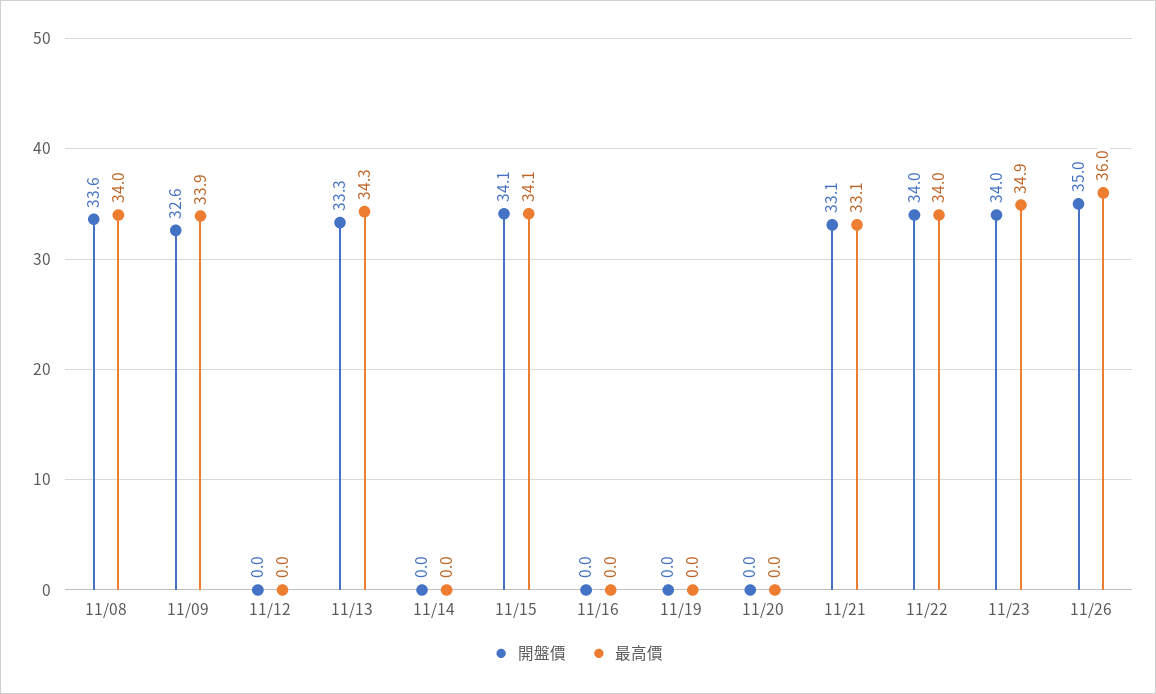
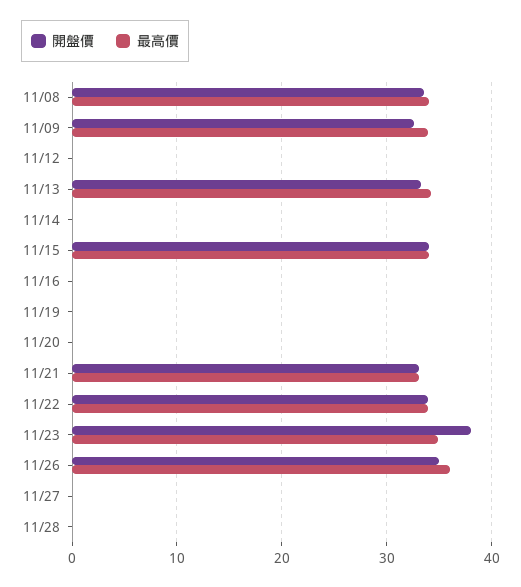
開盤價, 11/23: 34 -> 38
開盤價, 11/27: none -> 0
最高價, 11/27: none -> 0
開盤價, 11/28: none -> 0
最高價, 11/28: none -> 0

